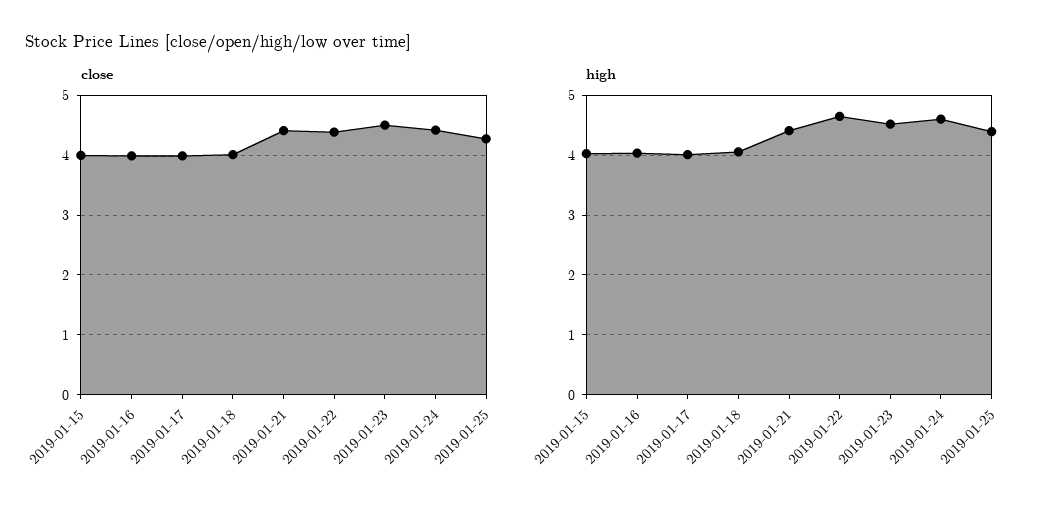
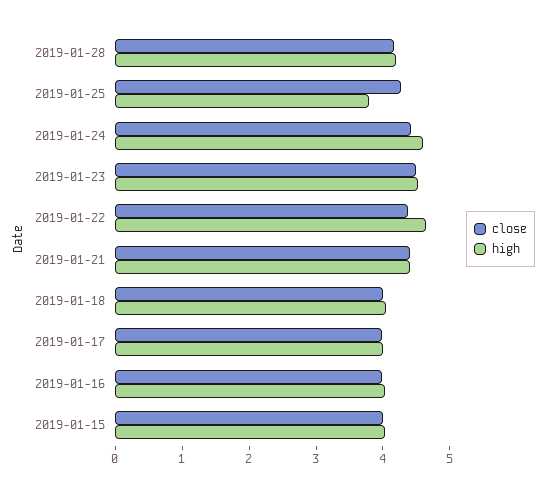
high, 2019-01-25: 4.4 -> 3.8
close, 2019-01-28: none -> 4.2
high, 2019-01-28: none -> 4.2

